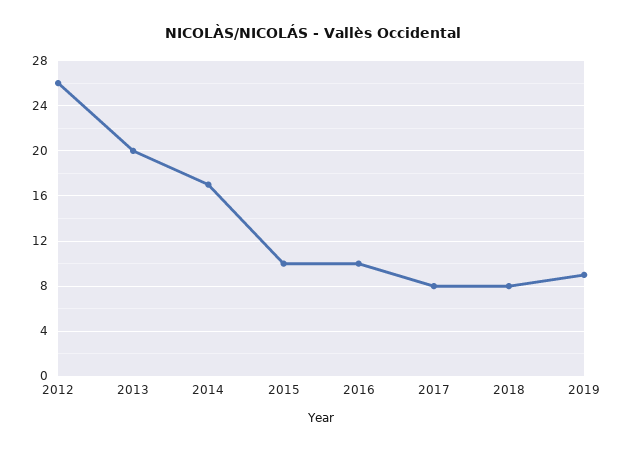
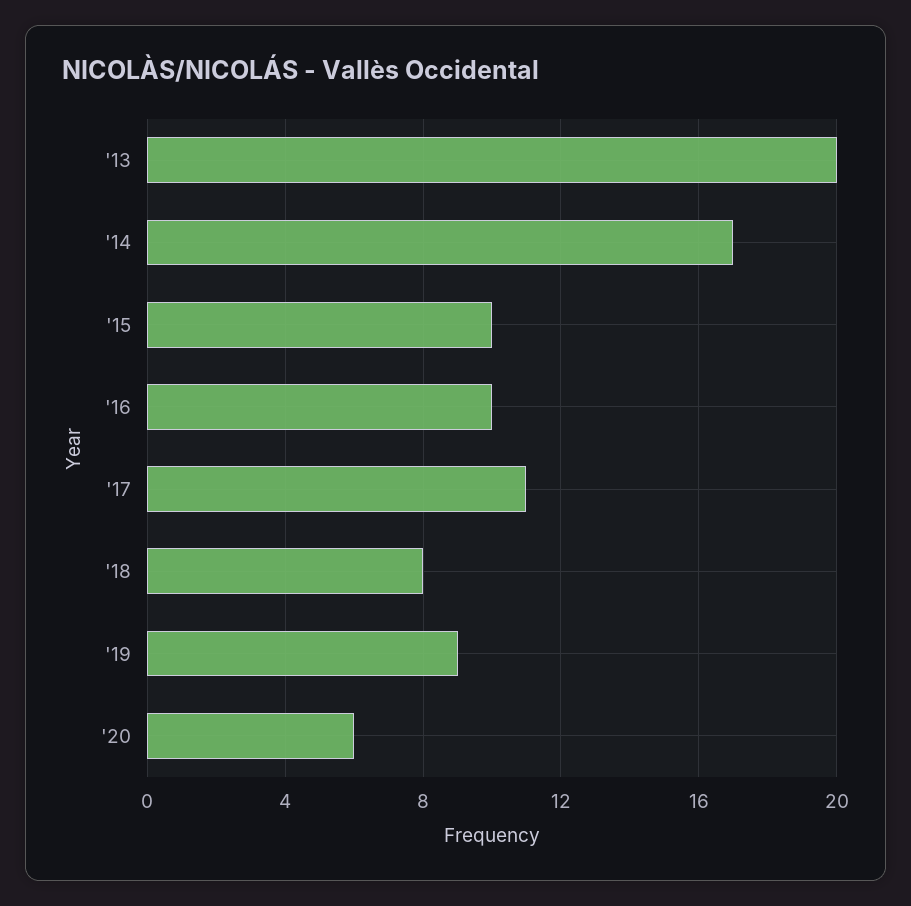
2012: 26 -> none
2017: 8 -> 11
'20: none -> 6

